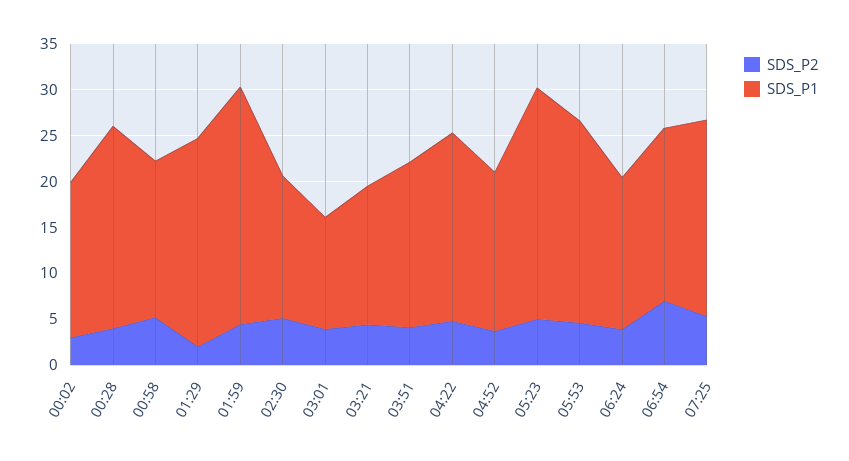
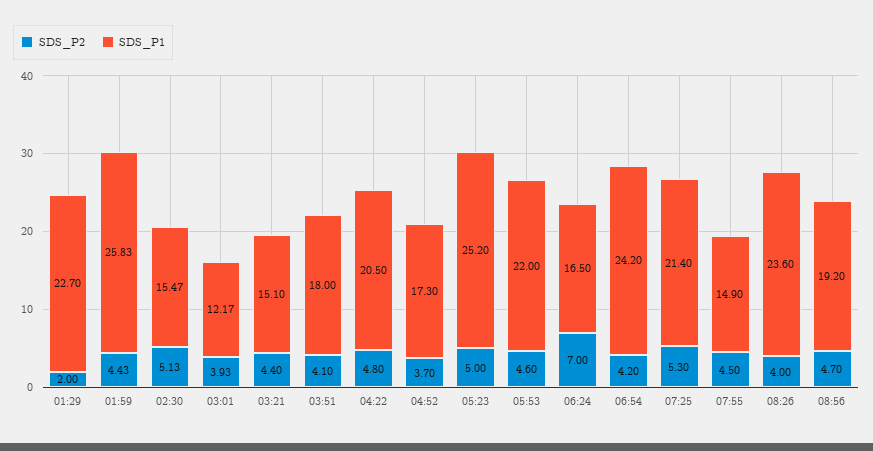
SDS_P2, 00:02: 3 -> none
SDS_P1, 00:02: 17 -> none
SDS_P2, 00:28: 4 -> none
SDS_P1, 00:28: 22 -> none
SDS_P2, 00:58: 5 -> none
SDS_P1, 00:58: 17 -> none
SDS_P2, 06:24: 4 -> 7
SDS_P2, 06:54: 7 -> 4.2
SDS_P1, 06:54: 19 -> 24.2
SDS_P2, 07:55: none -> 4.5
SDS_P1, 07:55: none -> 14.9
SDS_P2, 08:26: none -> 4
SDS_P1, 08:26: none -> 23.6
SDS_P2, 08:56: none -> 4.7
SDS_P1, 08:56: none -> 19.2

